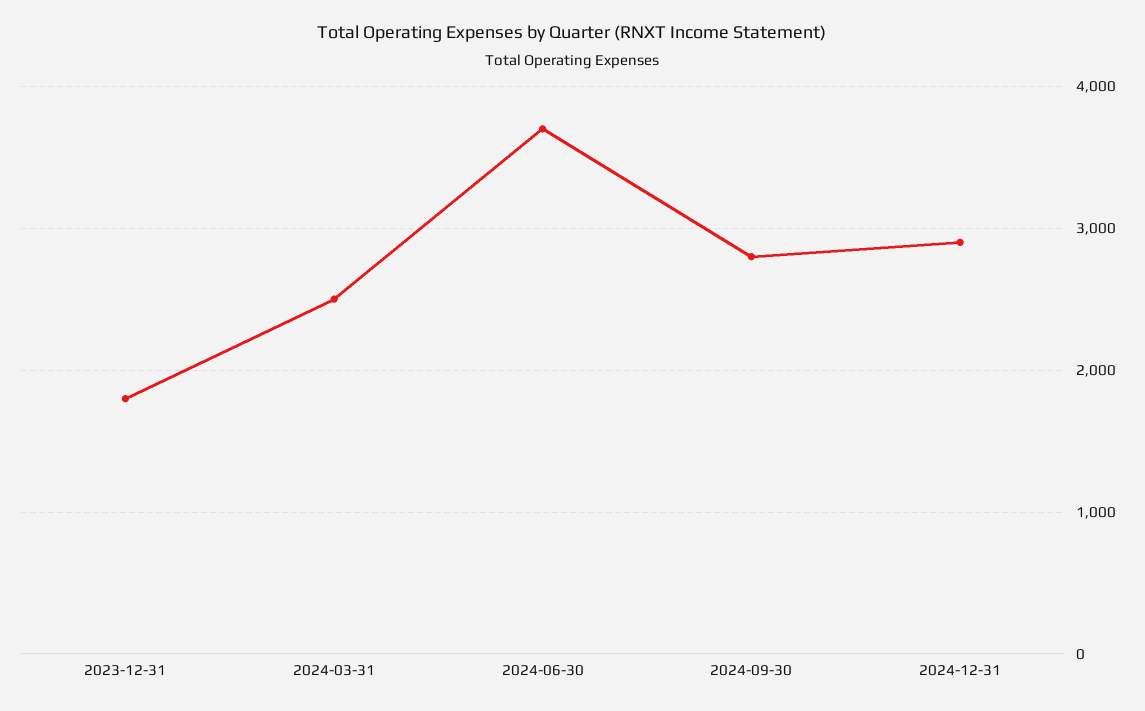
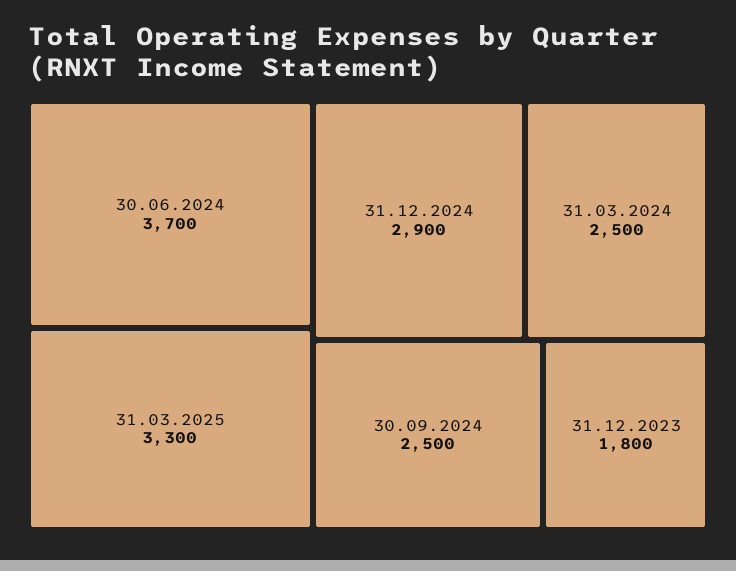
2024-09-30: 2800 -> 2500
31.03.2025: none -> 3300

